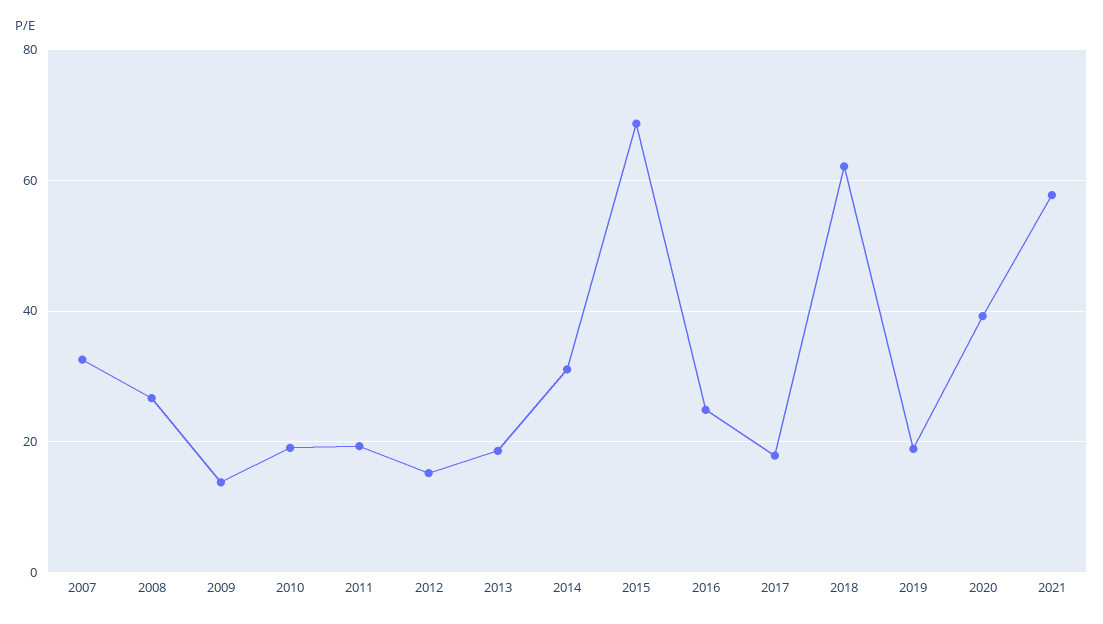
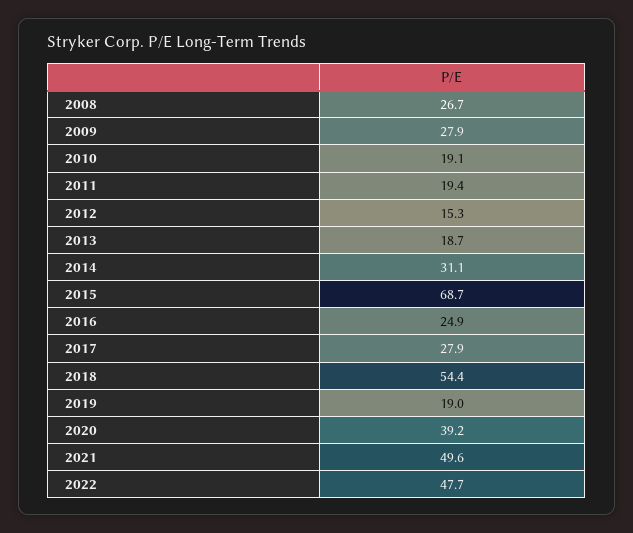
2007: 32 -> none
2009: 14 -> 27.9
2017: 18 -> 27.9
2018: 62 -> 54.4
2021: 58 -> 49.6
2022: none -> 47.7

